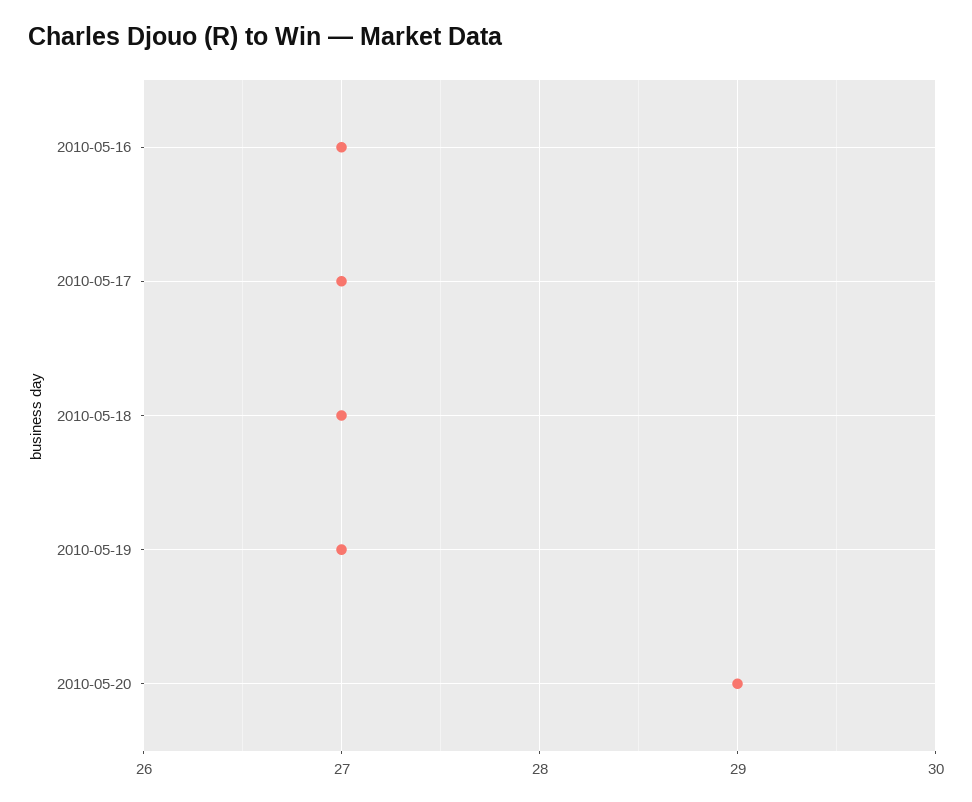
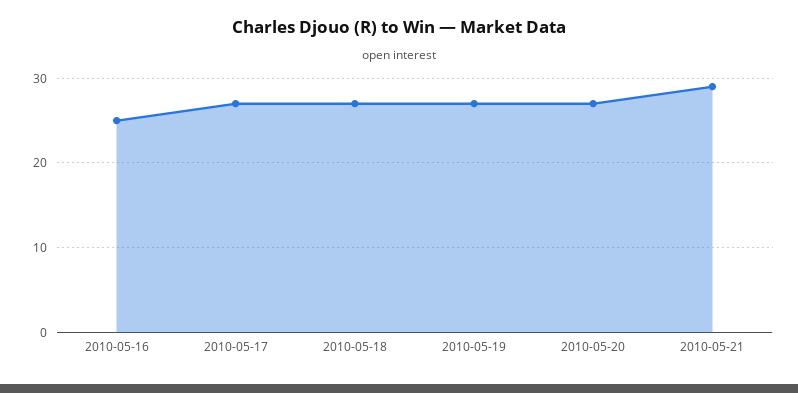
2010-05-16: 27 -> 25
2010-05-20: 29 -> 27
2010-05-21: none -> 29

